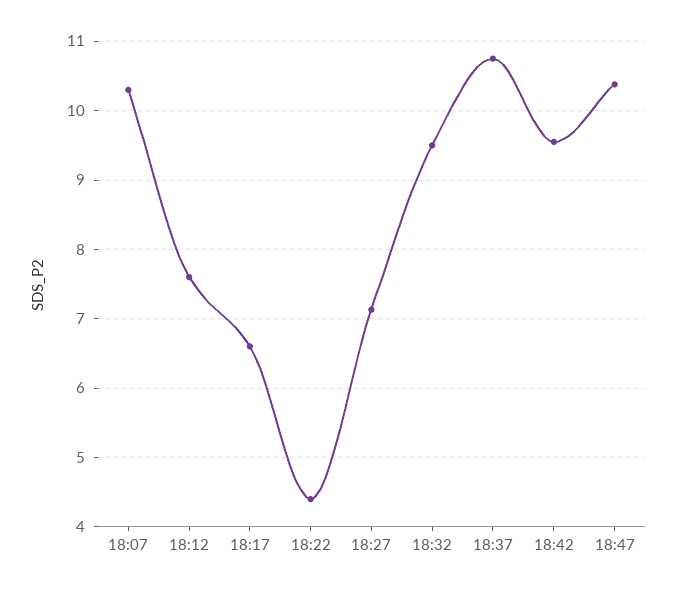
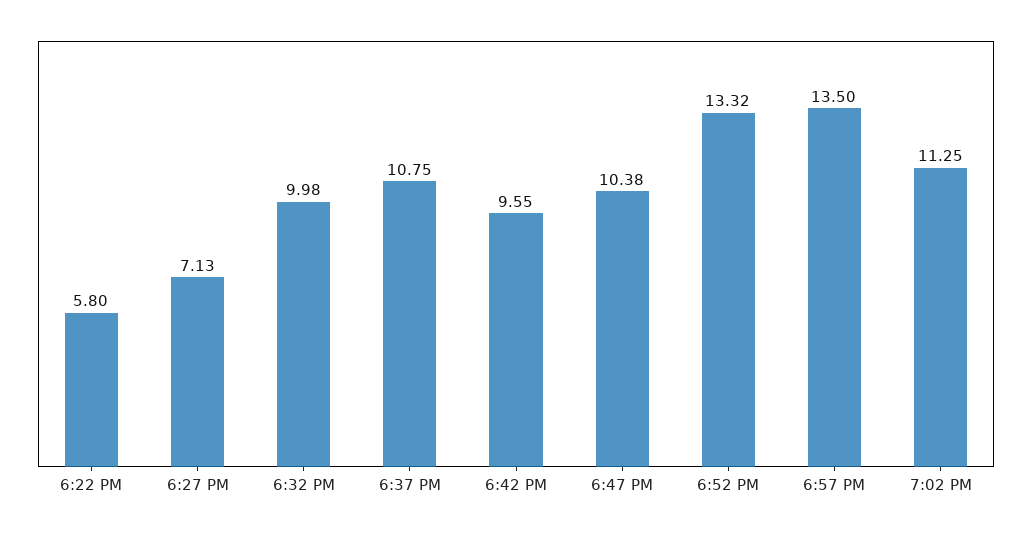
18:07: 10.3 -> none
18:12: 7.6 -> none
18:17: 6.6 -> none
18:22: 4.4 -> 5.8
18:32: 9.5 -> 9.98
6:52 PM: none -> 13.32
6:57 PM: none -> 13.5
7:02 PM: none -> 11.25

